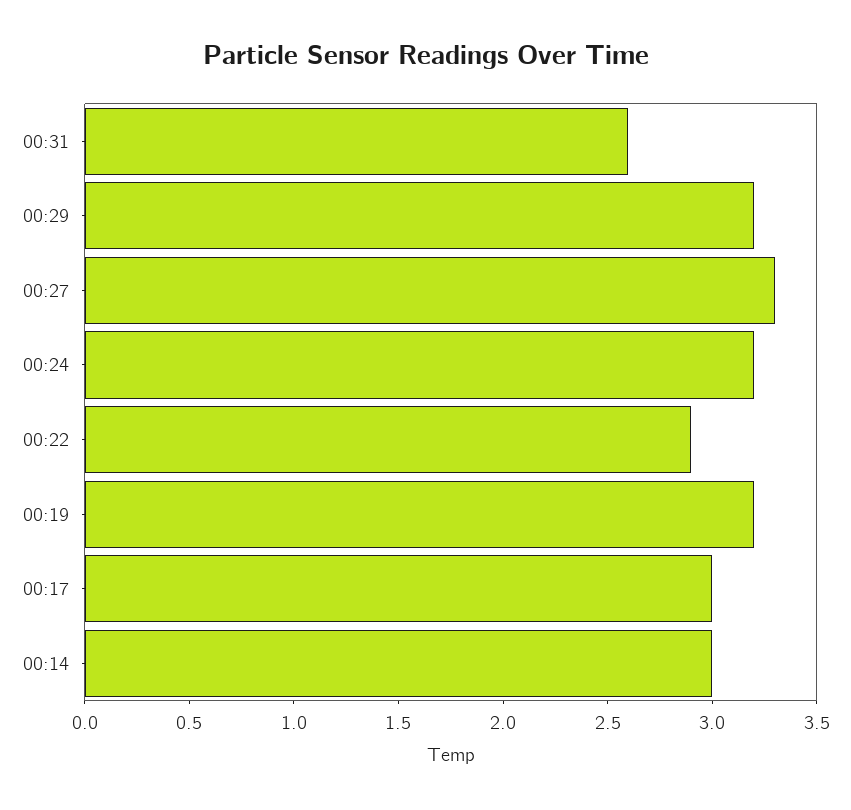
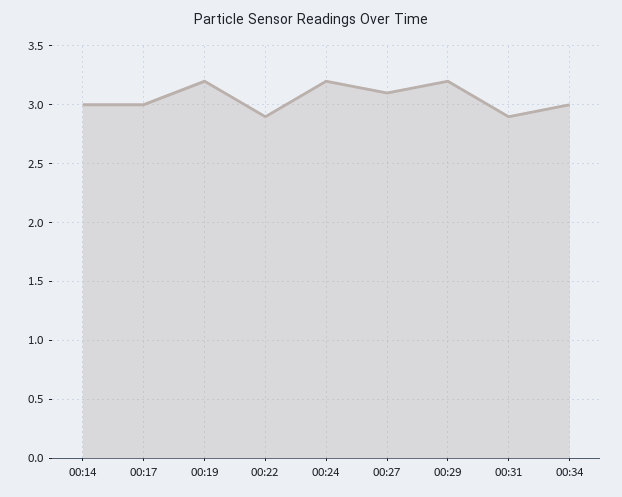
00:31: 2.6 -> 2.9
00:27: 3.3 -> 3.1
00:34: none -> 3

